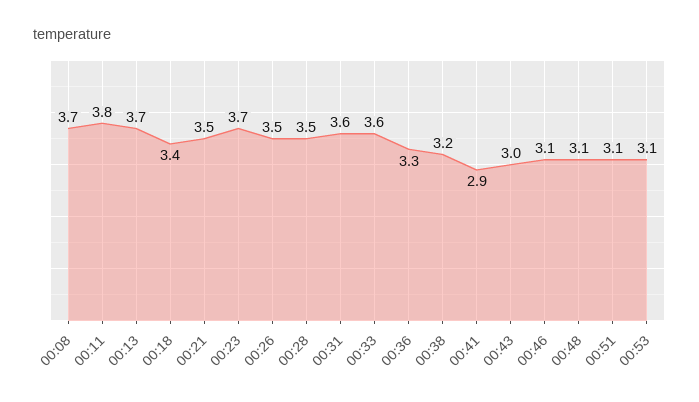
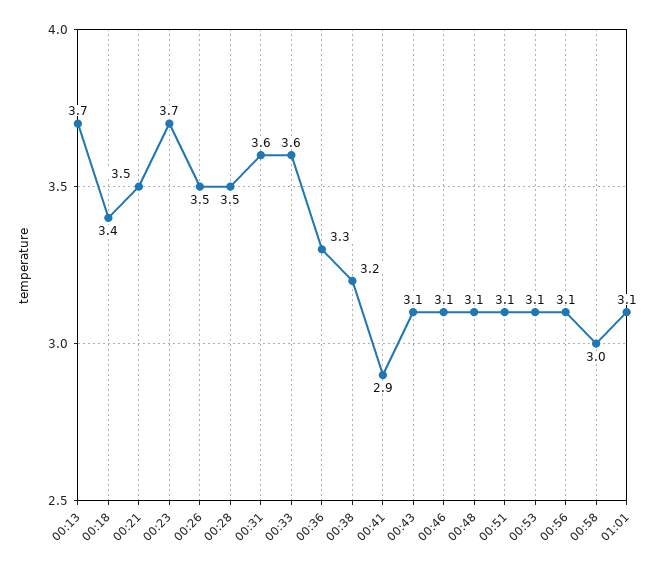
00:08: 3.7 -> none
00:11: 3.8 -> none
00:43: 3 -> 3.1
00:56: none -> 3.1
00:58: none -> 3
01:01: none -> 3.1

